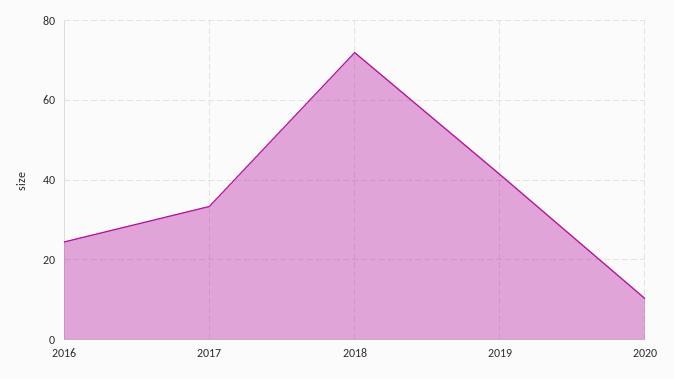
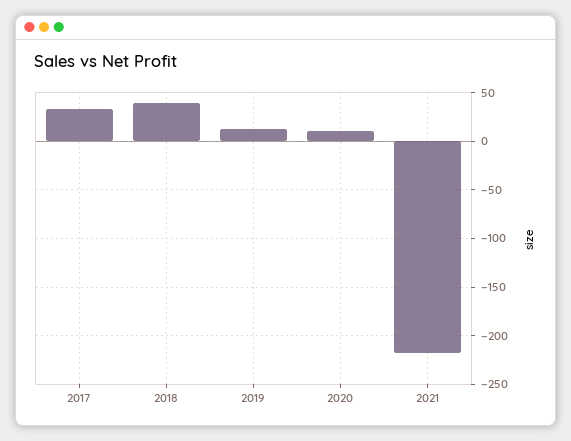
2016: 24 -> none
2018: 72 -> 40
2019: 42 -> 10
2021: none -> -220

